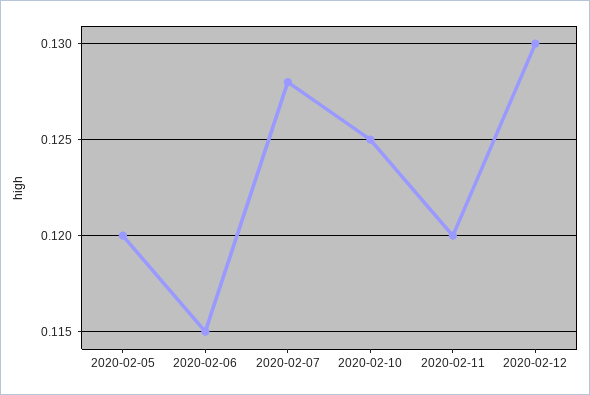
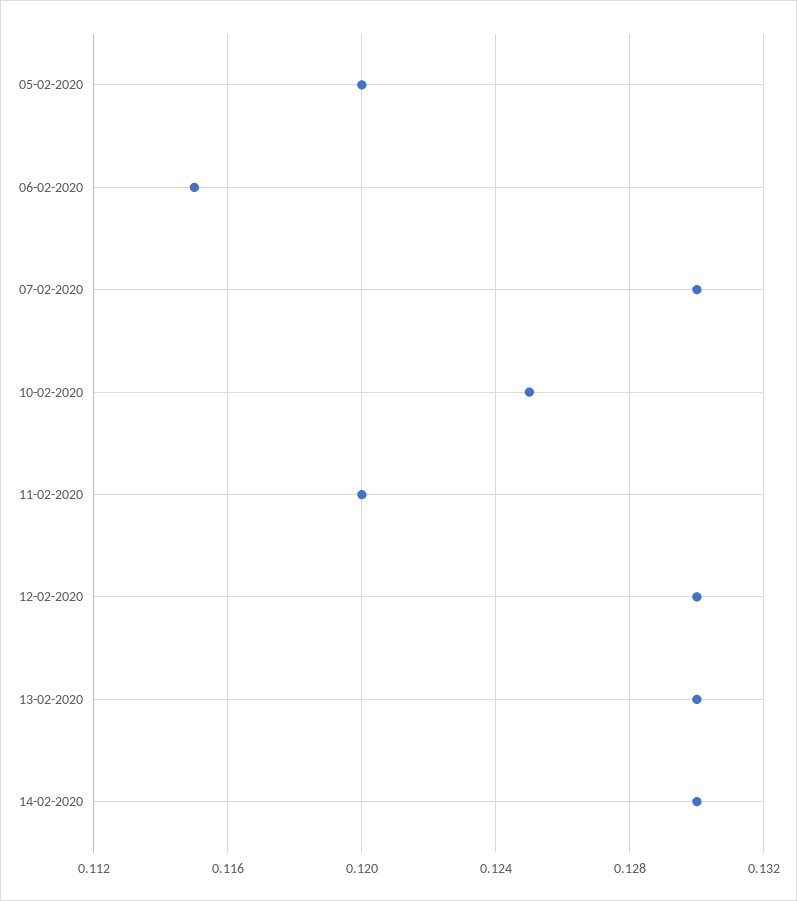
2020-02-07: 0.128 -> 0.13
13-02-2020: none -> 0.13
14-02-2020: none -> 0.13

